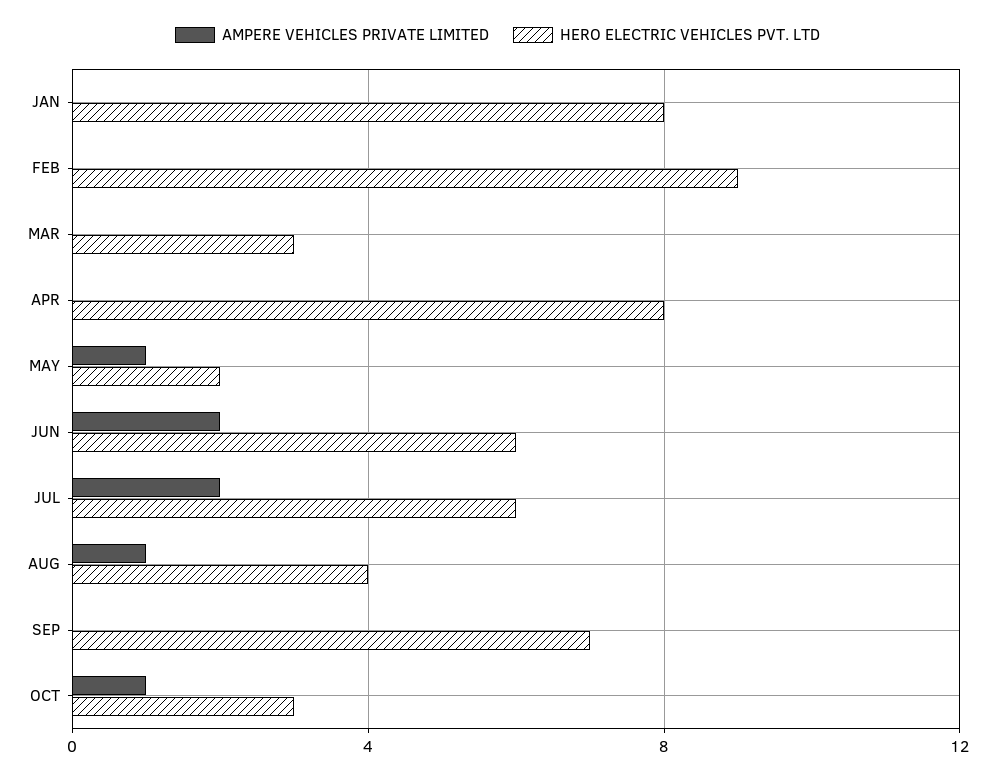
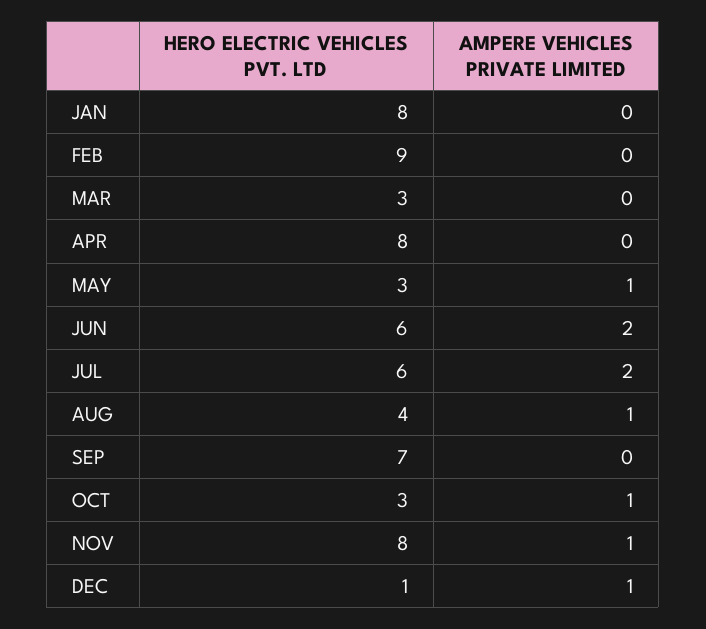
HERO ELECTRIC VEHICLES PVT. LTD, MAY: 2 -> 3
HERO ELECTRIC VEHICLES PVT. LTD, NOV: none -> 8
AMPERE VEHICLES PRIVATE LIMITED, NOV: none -> 1
HERO ELECTRIC VEHICLES PVT. LTD, DEC: none -> 1
AMPERE VEHICLES PRIVATE LIMITED, DEC: none -> 1

